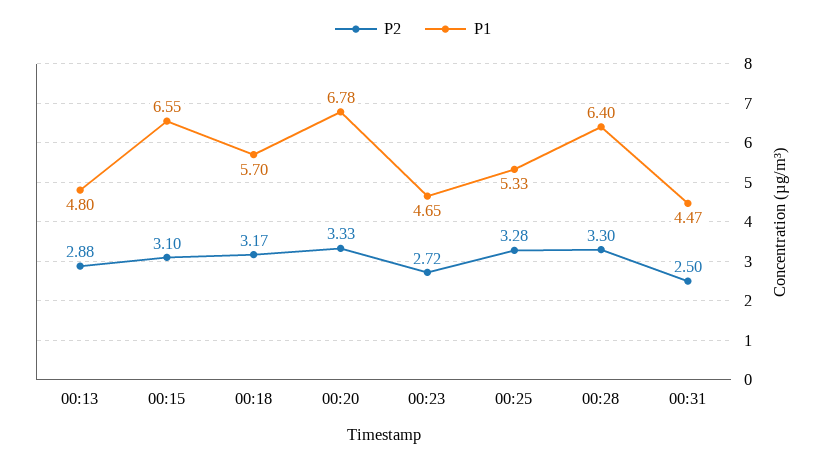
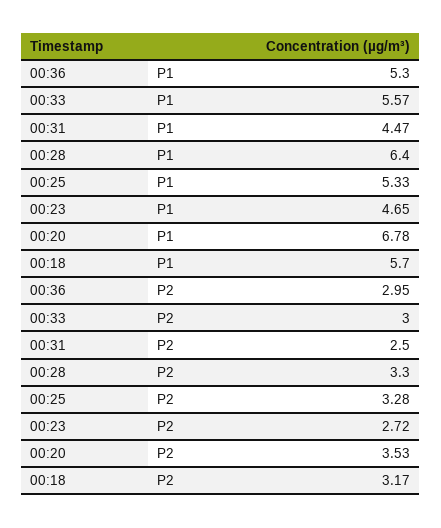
P2, 00:13: 2.88 -> none
P1, 00:13: 4.8 -> none
P2, 00:15: 3.1 -> none
P1, 00:15: 6.55 -> none
P2, 00:20: 3.33 -> 3.53
P1, 00:36: none -> 5.3
P1, 00:33: none -> 5.57
P2, 00:36: none -> 2.95
P2, 00:33: none -> 3

